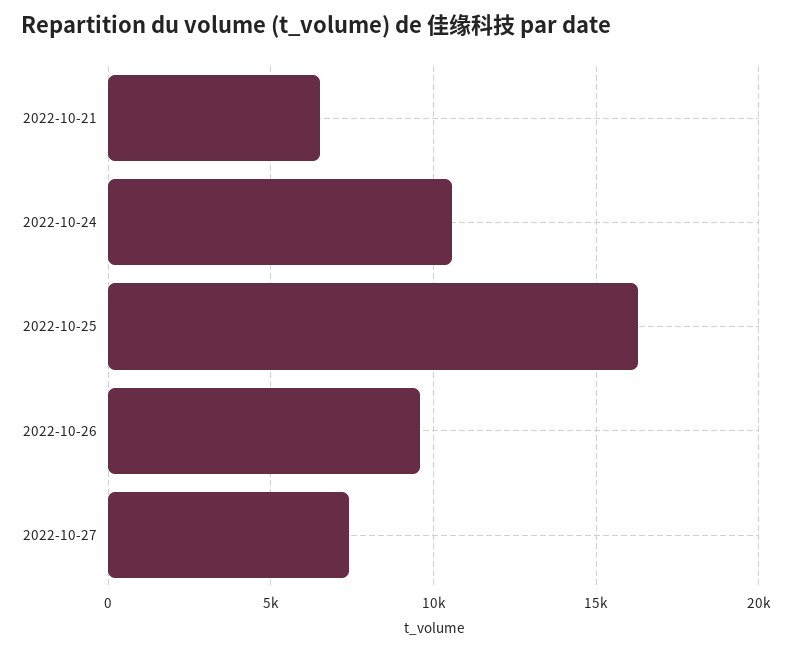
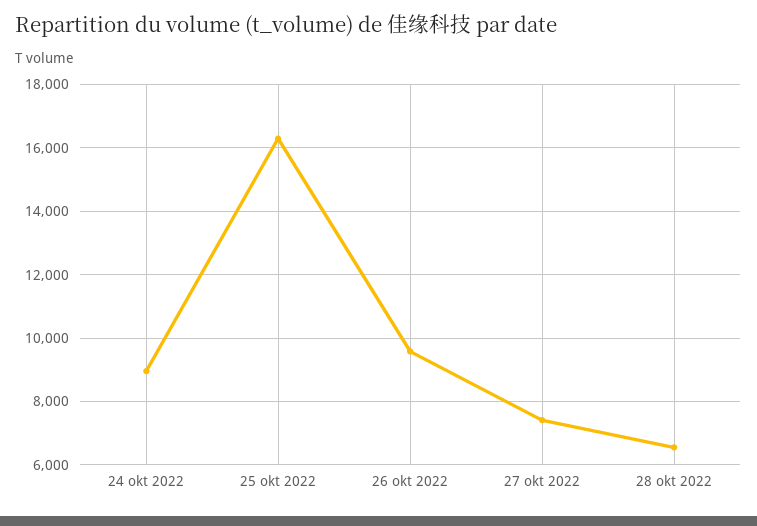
2022-10-21: 6500 -> none
2022-10-24: 10500 -> 9000
28 okt 2022: none -> 6600

